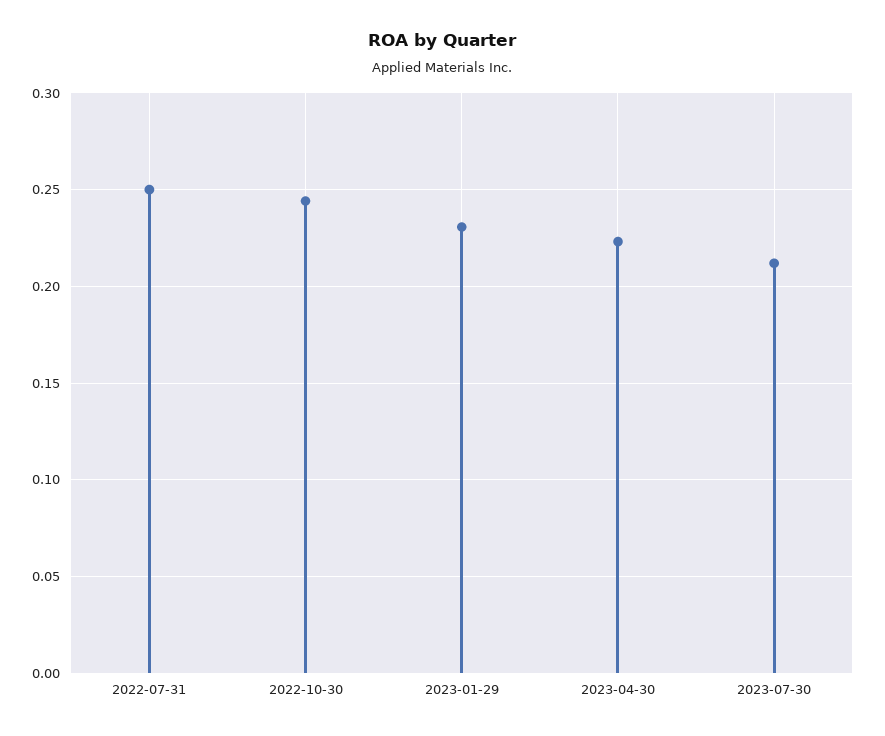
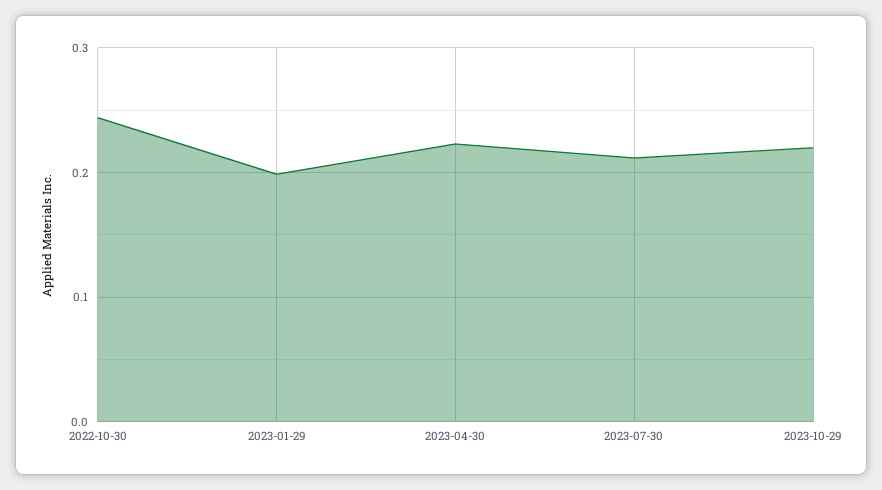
2022-07-31: 0.25 -> none
2023-01-29: 0.23 -> 0.2
2023-10-29: none -> 0.22

